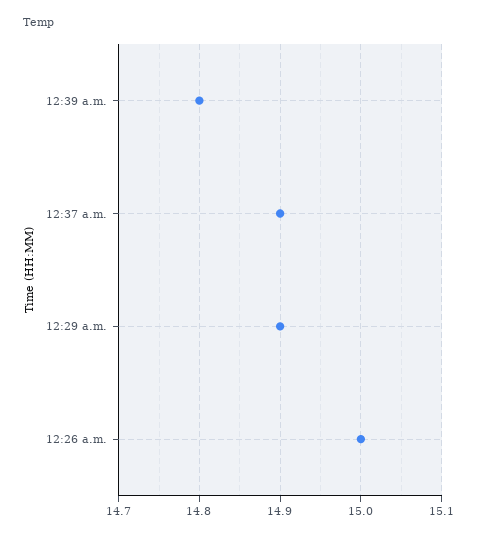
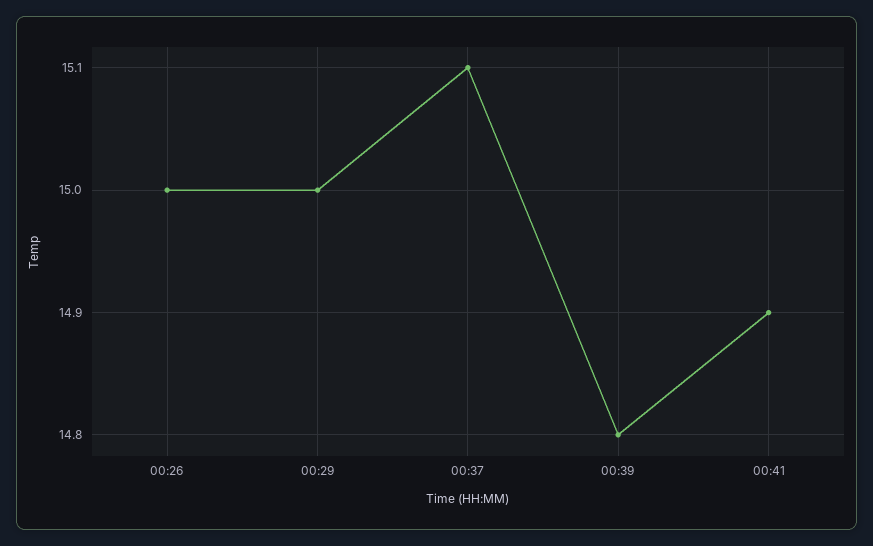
12:37 a.m.: 14.9 -> 15.1
12:29 a.m.: 14.9 -> 15
00:41: none -> 14.9

